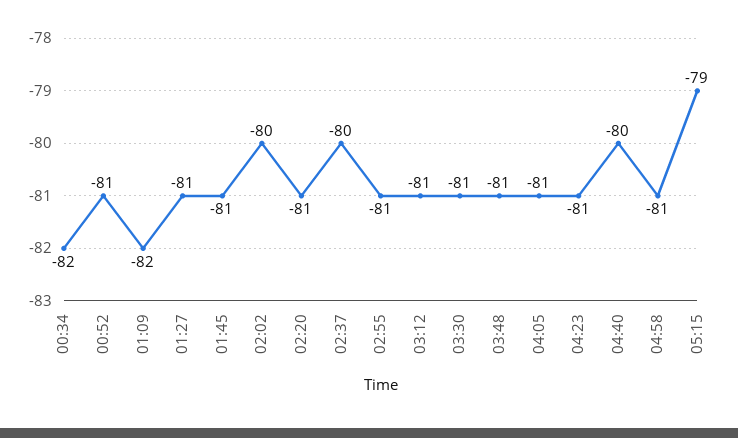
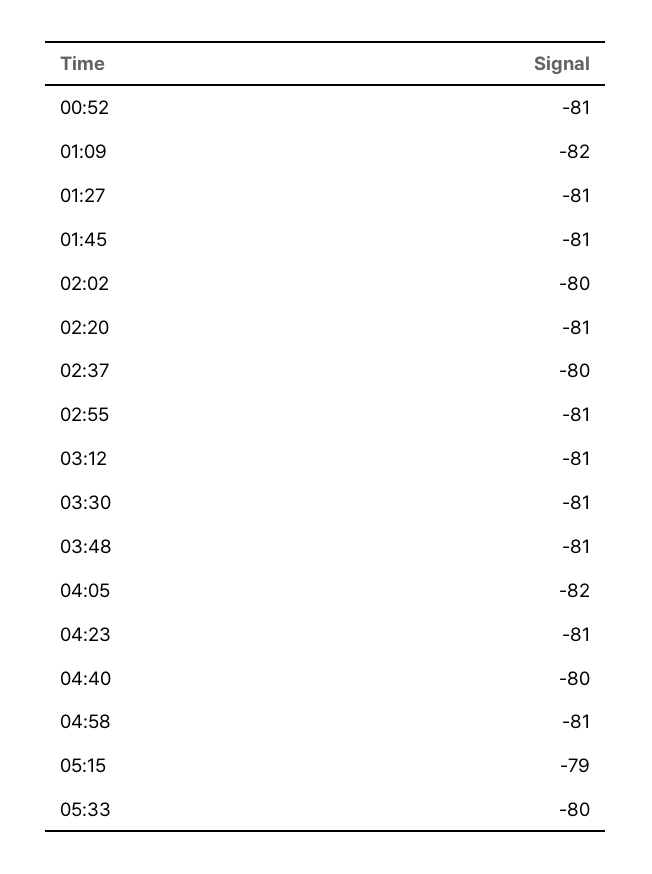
00:34: -82 -> none
04:05: -81 -> -82
05:33: none -> -80

